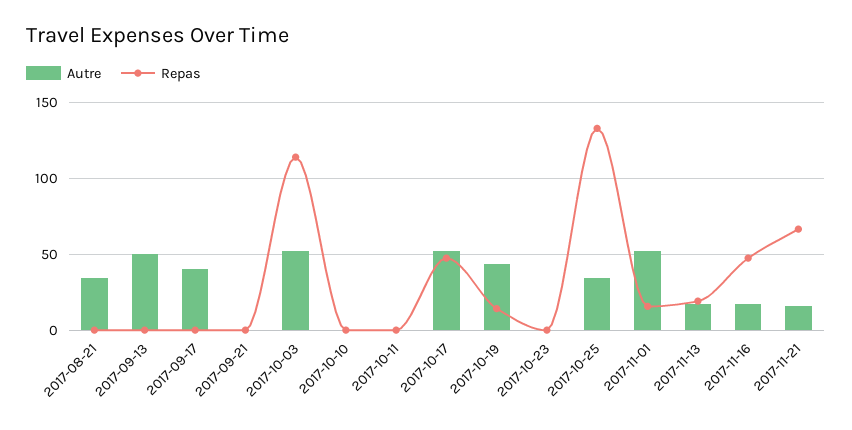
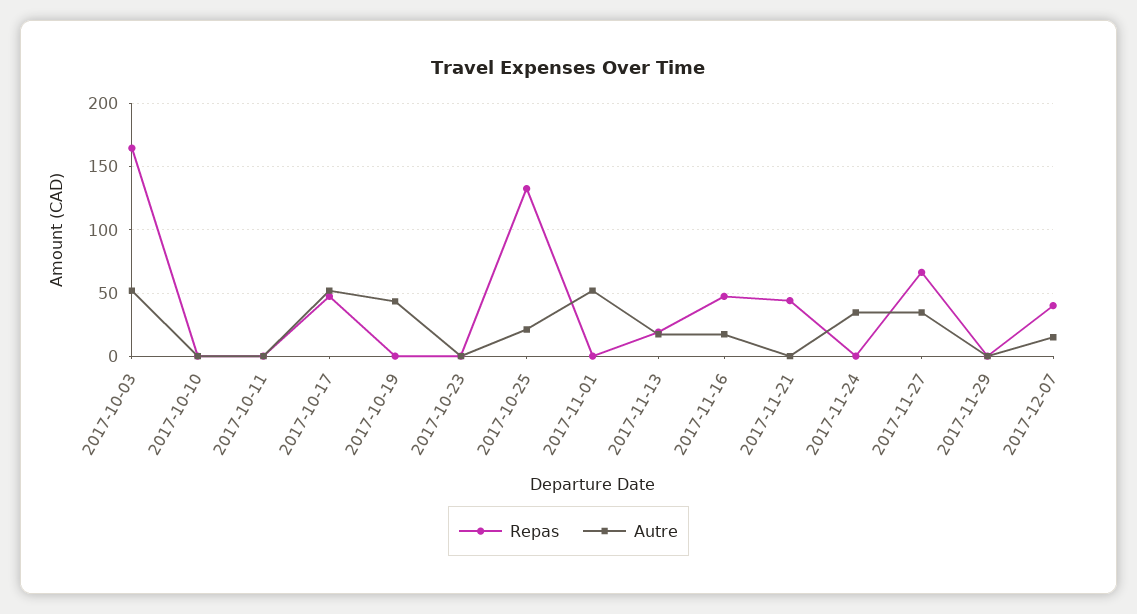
Autre, 2017-08-21: 35 -> none
Repas, 2017-08-21: 0 -> none
Autre, 2017-09-13: 50 -> none
Repas, 2017-09-13: 0 -> none
Autre, 2017-09-17: 40 -> none
Repas, 2017-09-17: 0 -> none
Autre, 2017-09-21: 0 -> none
Repas, 2017-09-21: 0 -> none
Repas, 2017-10-03: 115 -> 165
Repas, 2017-10-19: 15 -> 0
Autre, 2017-10-25: 35 -> 20
Repas, 2017-11-01: 15 -> 0
Autre, 2017-11-21: 15 -> 0
Repas, 2017-11-21: 65 -> 45
Repas, 2017-11-24: none -> 0
Autre, 2017-11-24: none -> 35
Repas, 2017-11-27: none -> 65
Autre, 2017-11-27: none -> 35
Repas, 2017-11-29: none -> 0
Autre, 2017-11-29: none -> 0
Repas, 2017-12-07: none -> 40
Autre, 2017-12-07: none -> 15

